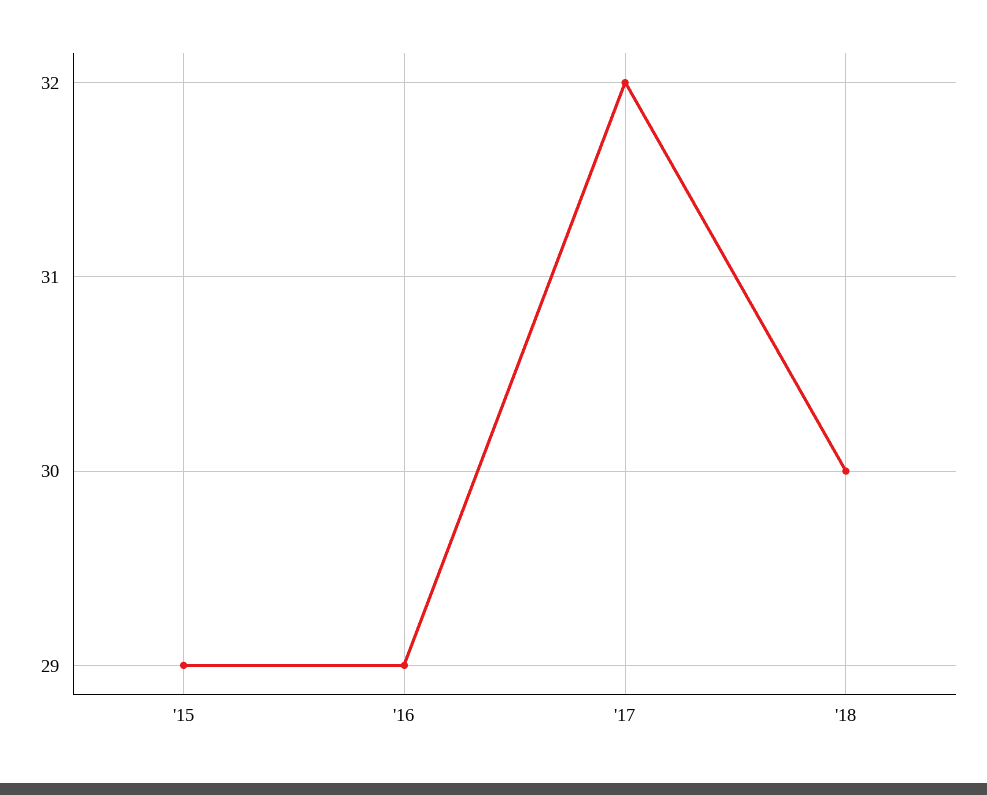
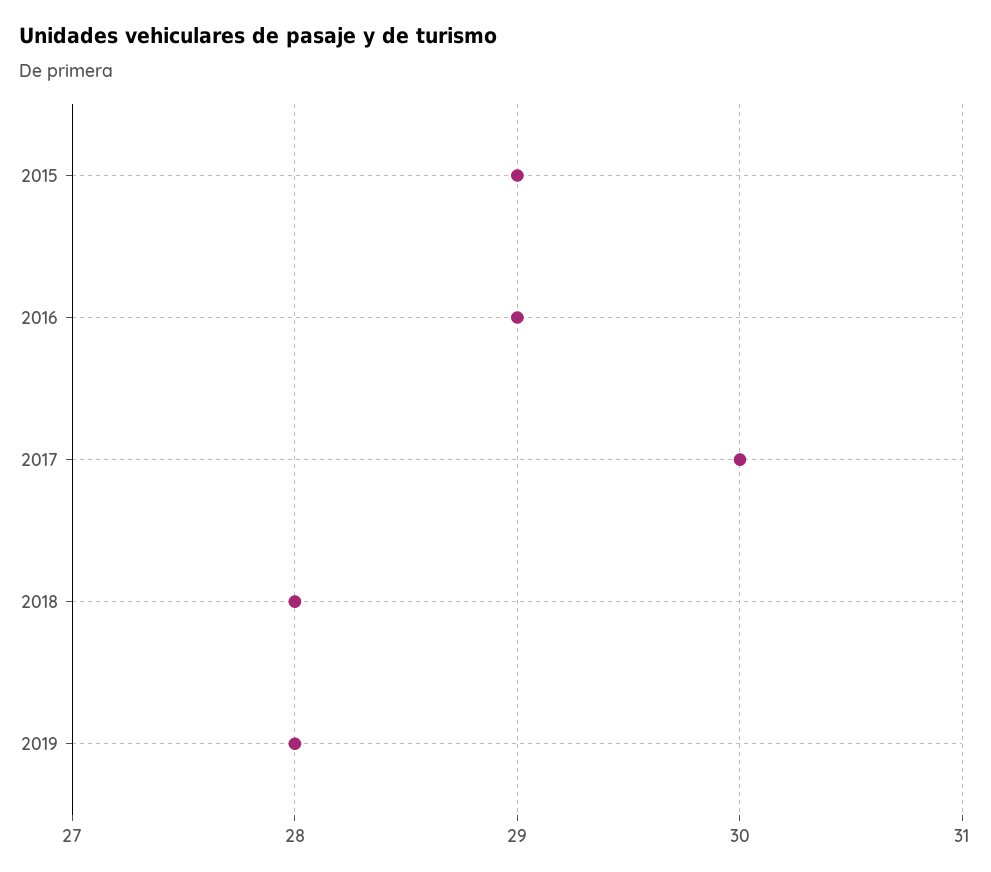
'17: 32 -> 30
'18: 30 -> 28
2019: none -> 28

